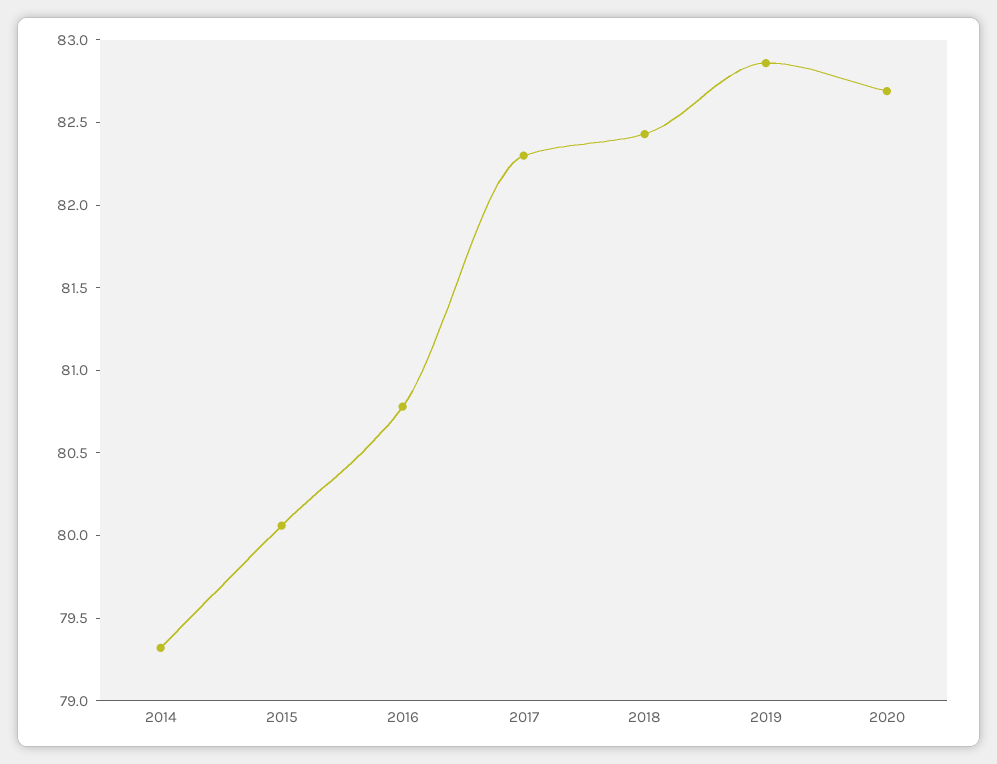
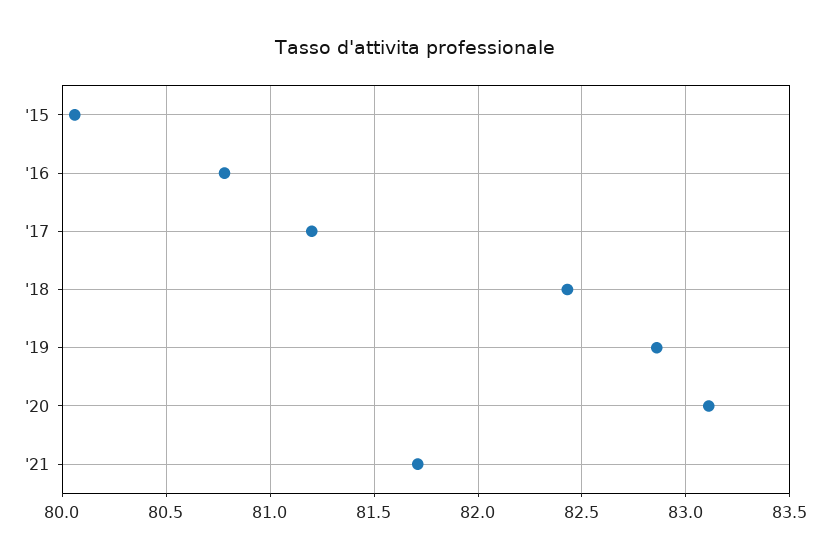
2014: 79.3 -> none
2017: 82.3 -> 81.2
2020: 82.7 -> 83.1
'21: none -> 81.7

